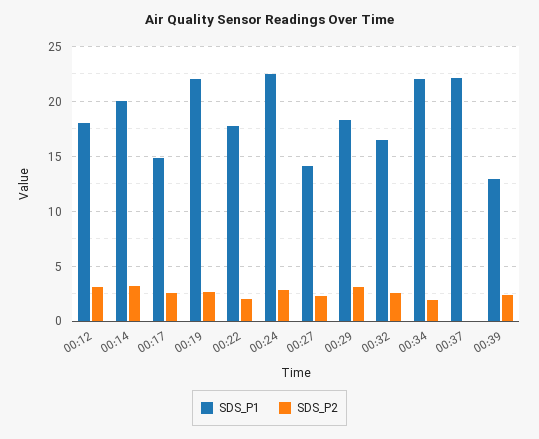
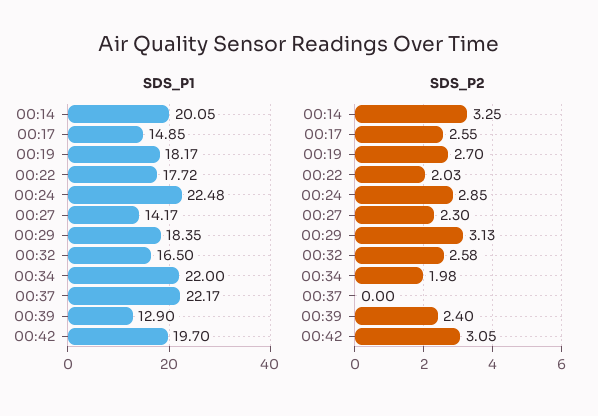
SDS_P1, 00:12: 18 -> none
SDS_P2, 00:12: 3 -> none
SDS_P1, 00:19: 22 -> 18.17
SDS_P1, 00:42: none -> 19.7
SDS_P2, 00:42: none -> 3.05

